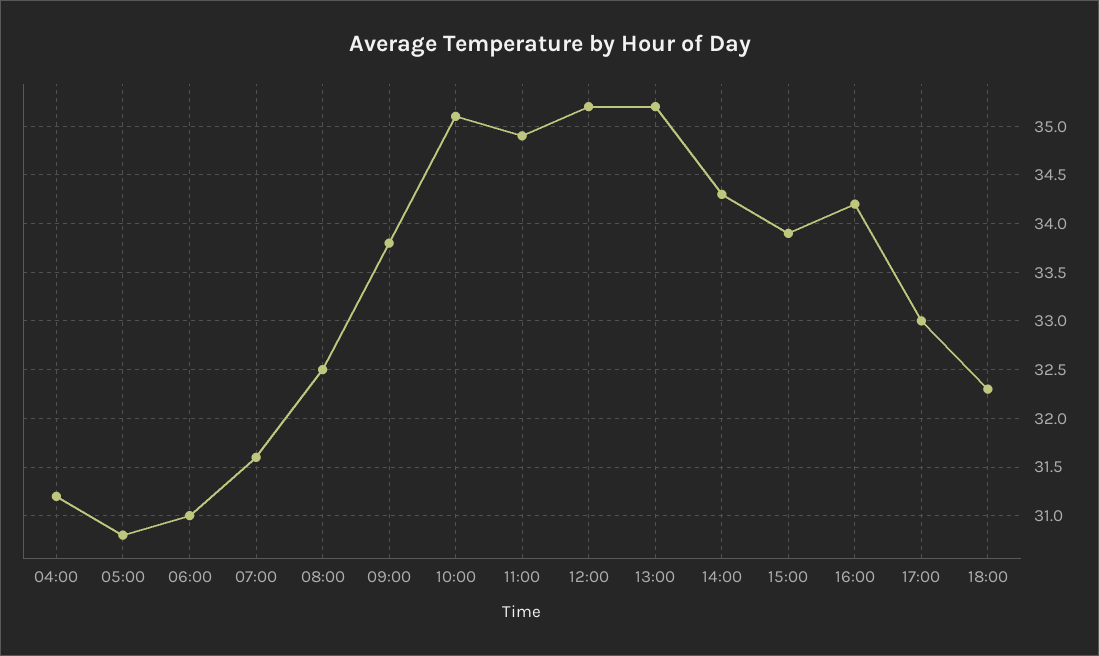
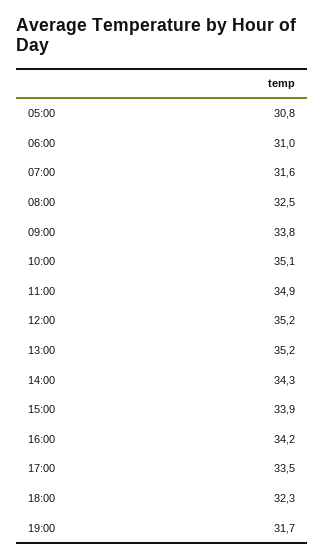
04:00: 31.2 -> none
17:00: 33 -> 33.5
19:00: none -> 31.7

